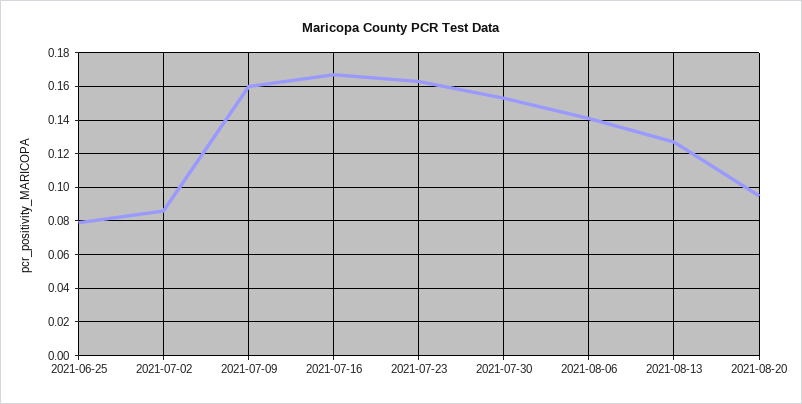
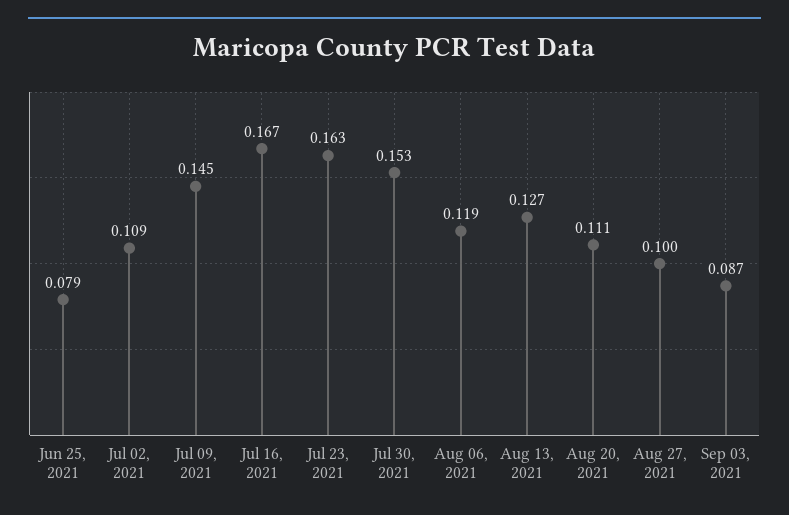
2021-07-02: 0.085 -> 0.109
2021-07-09: 0.16 -> 0.145
2021-08-06: 0.14 -> 0.119
2021-08-20: 0.095 -> 0.111
Aug 27, 2021: none -> 0.1
Sep 03, 2021: none -> 0.087

